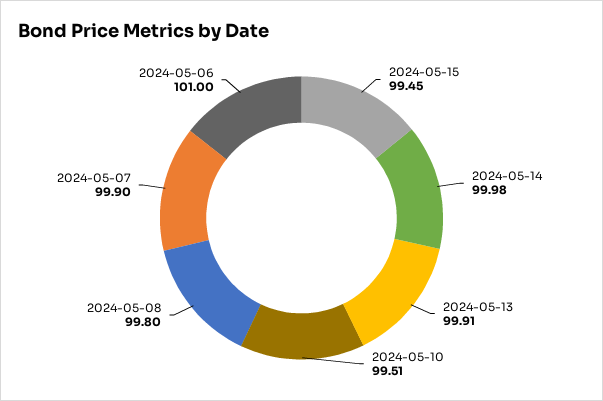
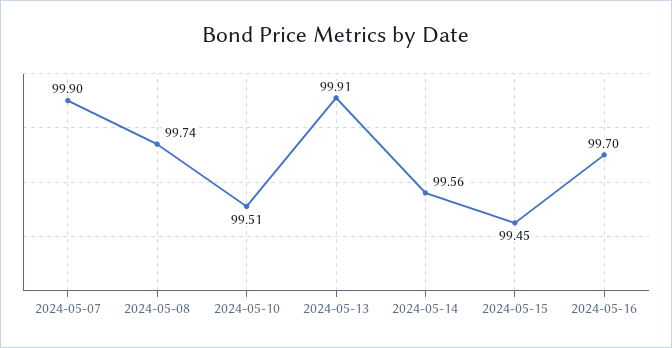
2024-05-14: 99.98 -> 99.56
2024-05-08: 99.8 -> 99.74
2024-05-06: 101 -> none
2024-05-16: none -> 99.7

